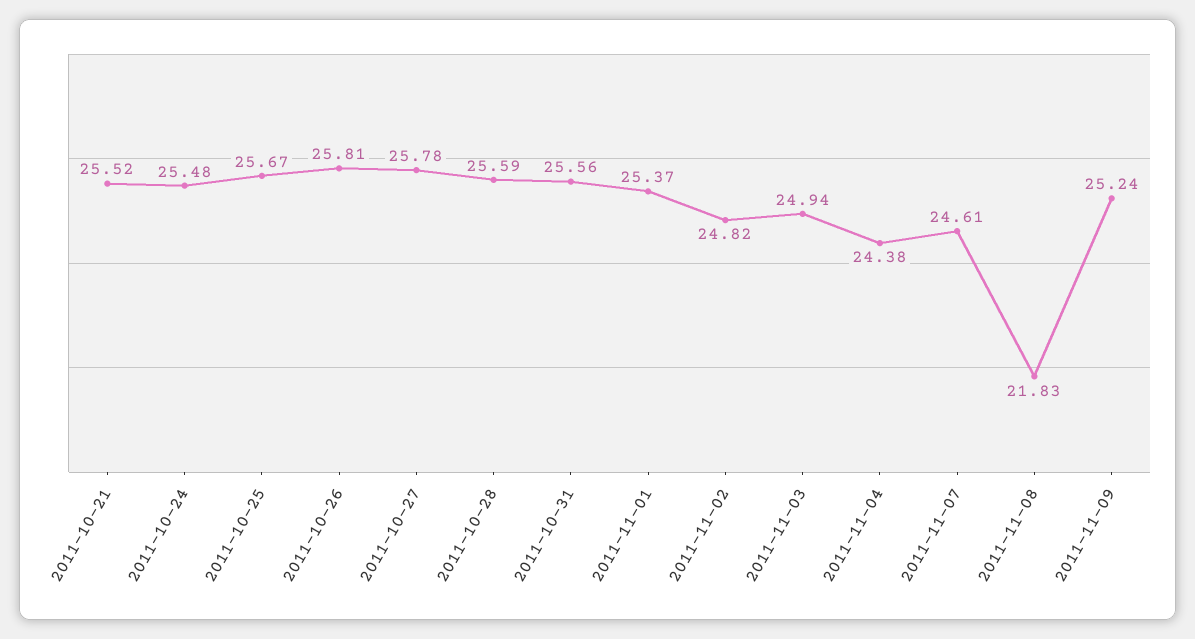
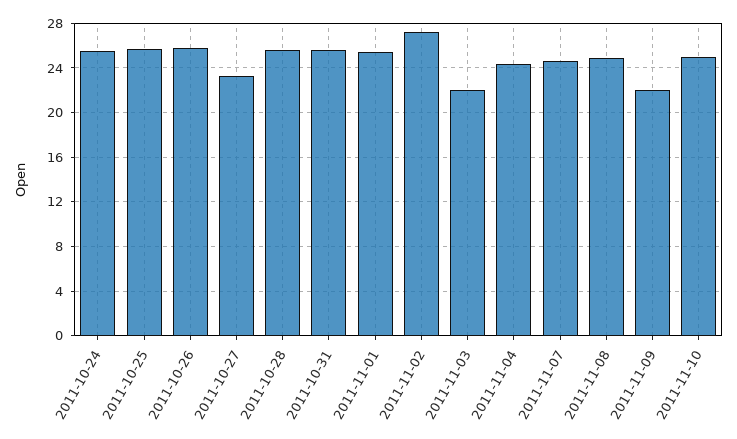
2011-10-21: 25.52 -> none
2011-10-27: 25.78 -> 23
2011-11-02: 24.82 -> 27
2011-11-03: 24.94 -> 22
2011-11-08: 21.83 -> 25
2011-11-09: 25.24 -> 22
2011-11-10: none -> 25

